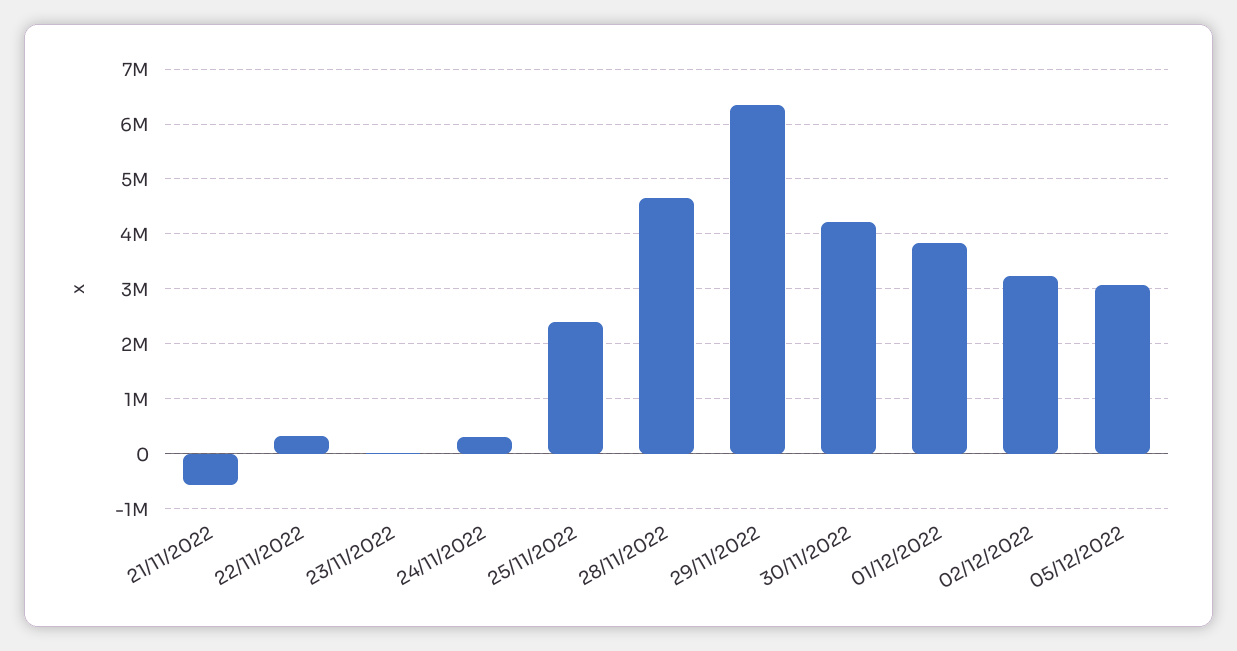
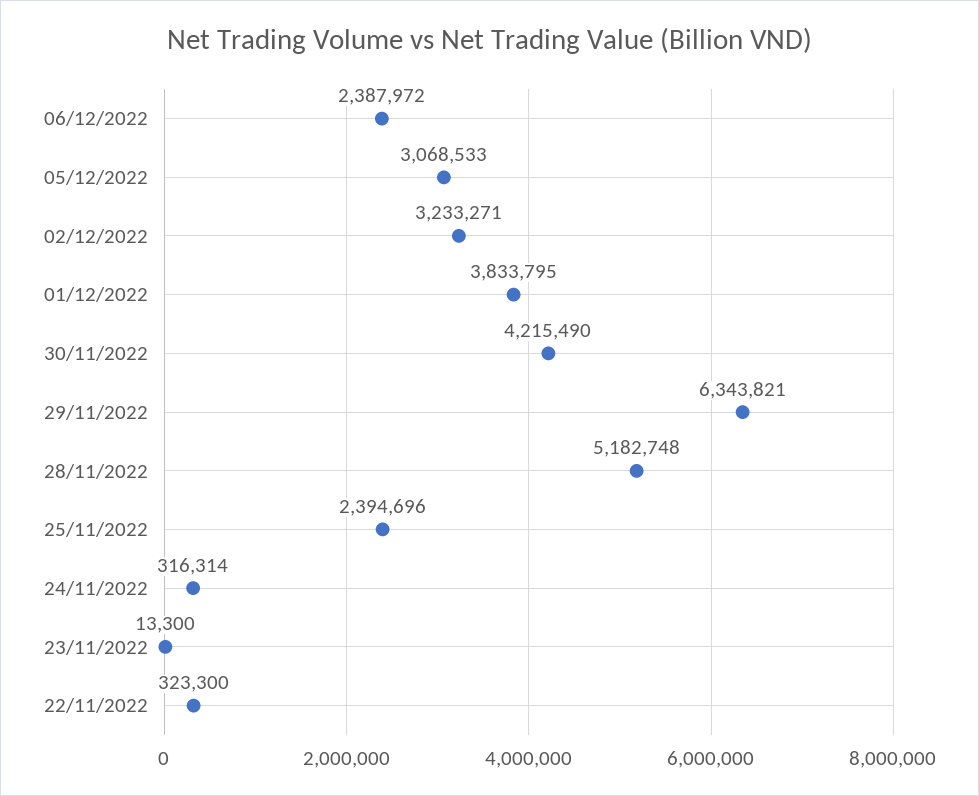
21/11/2022: -600000 -> none
28/11/2022: 4600000 -> 5182748
06/12/2022: none -> 2387972

